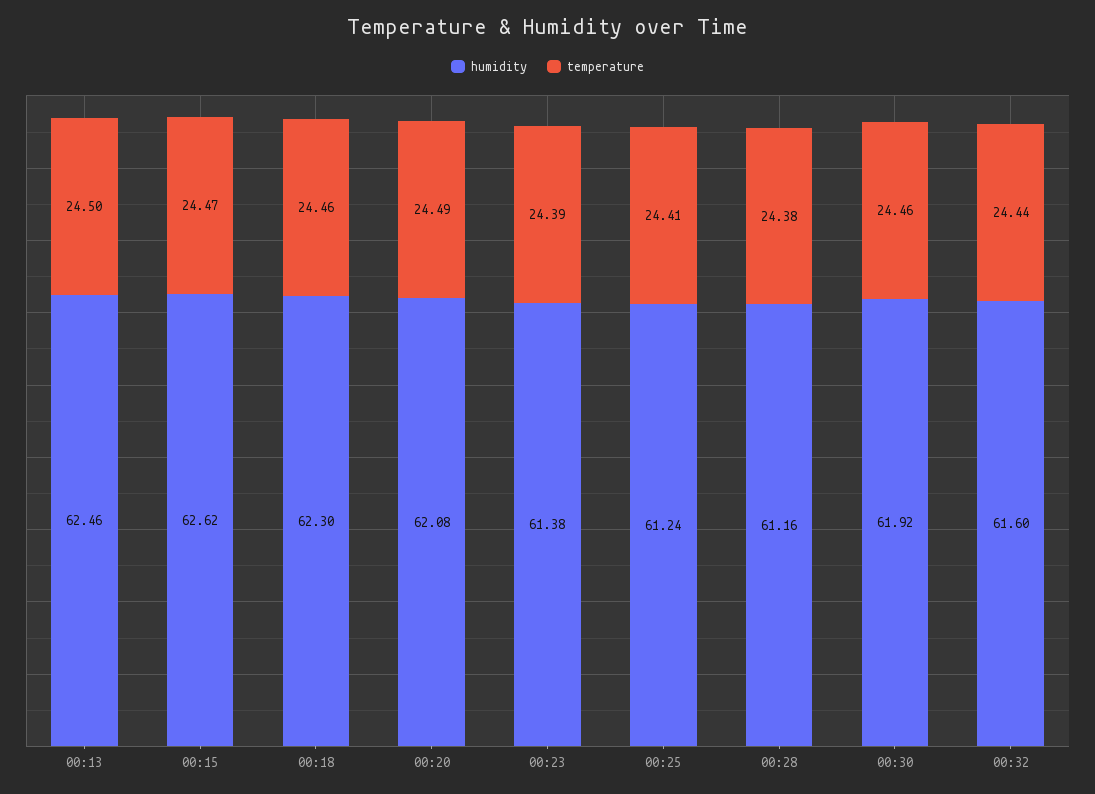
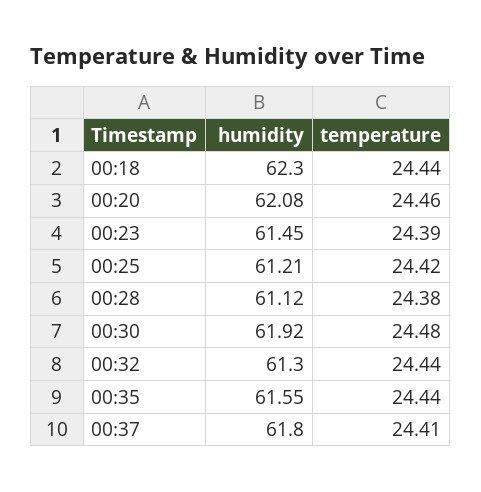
humidity, 00:13: 62.46 -> none
temperature, 00:13: 24.5 -> none
humidity, 00:15: 62.62 -> none
temperature, 00:15: 24.47 -> none
temperature, 00:18: 24.46 -> 24.44
temperature, 00:20: 24.49 -> 24.46
humidity, 00:23: 61.38 -> 61.45
humidity, 00:25: 61.24 -> 61.21
temperature, 00:25: 24.41 -> 24.42
humidity, 00:28: 61.16 -> 61.12
temperature, 00:30: 24.46 -> 24.48
humidity, 00:32: 61.6 -> 61.3
humidity, 00:35: none -> 61.55
temperature, 00:35: none -> 24.44
humidity, 00:37: none -> 61.8
temperature, 00:37: none -> 24.41

